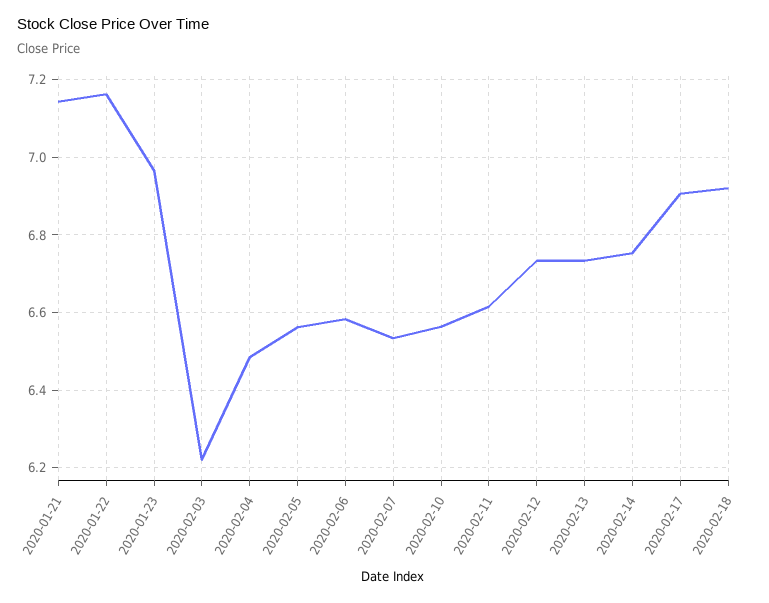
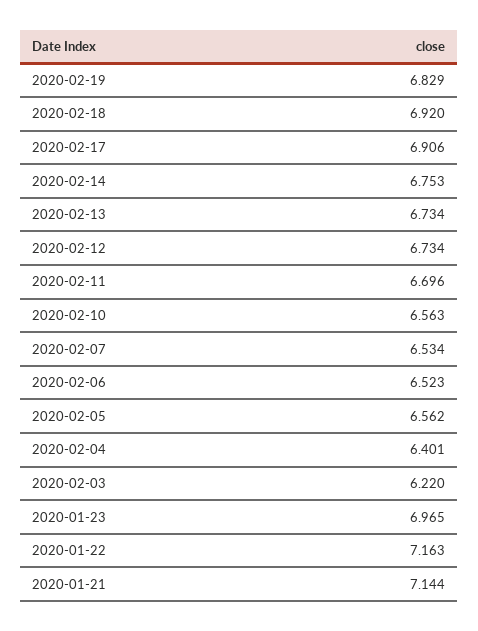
2020-02-04: 6.48 -> 6.401
2020-02-06: 6.58 -> 6.523
2020-02-11: 6.62 -> 6.696
2020-02-19: none -> 6.829

